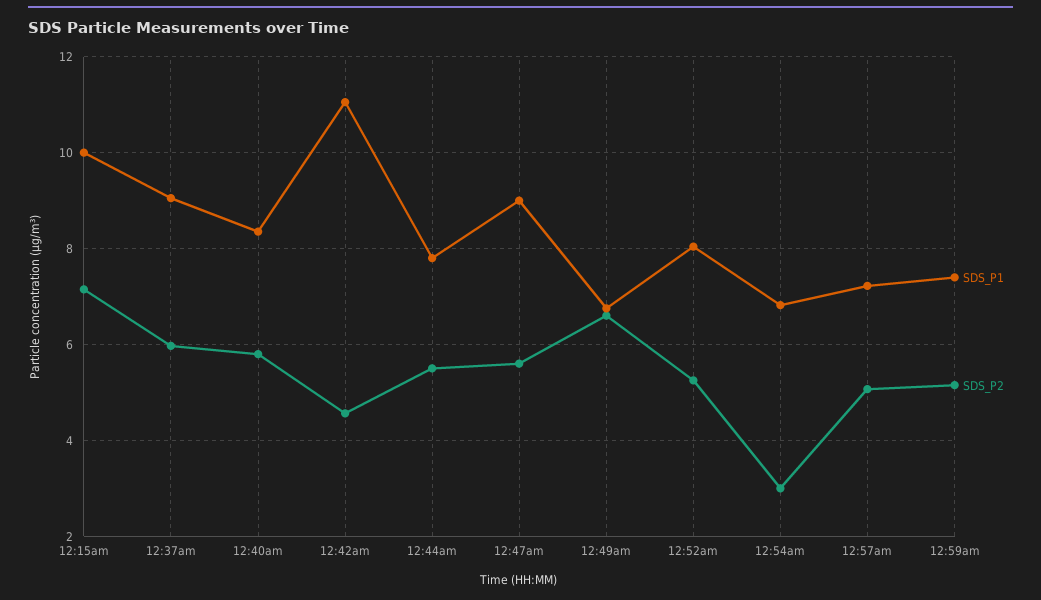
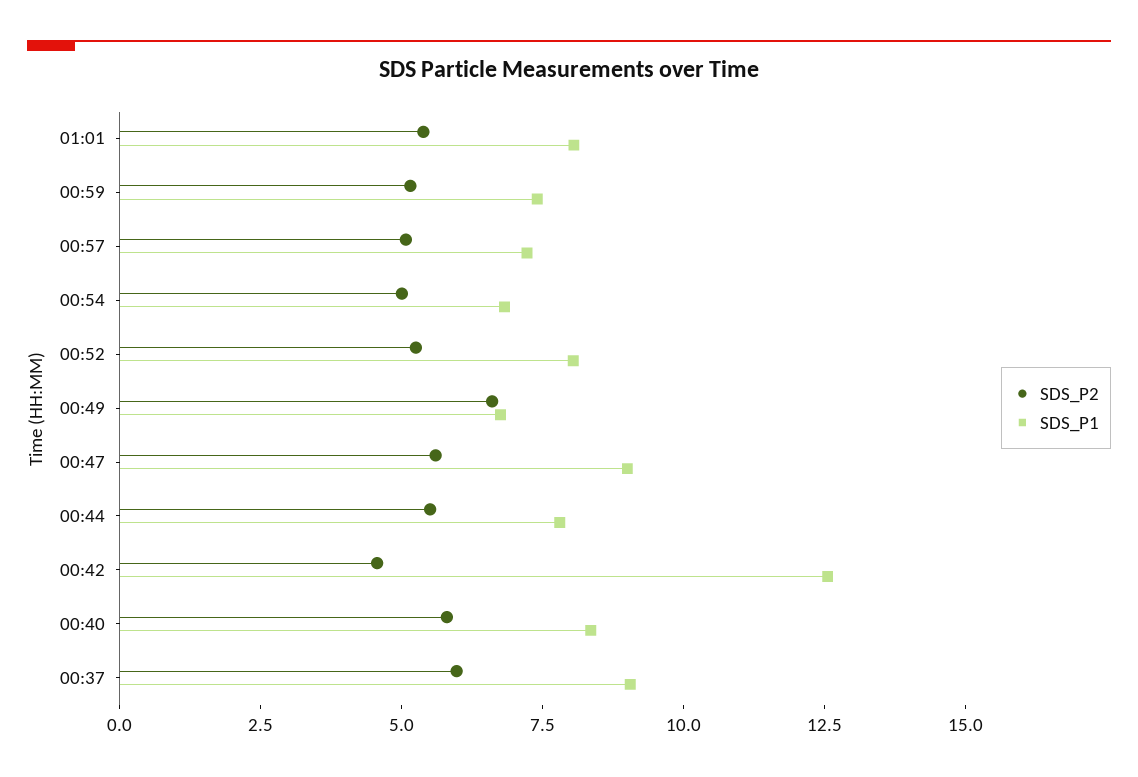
SDS_P1, 12:15am: 10 -> none
SDS_P2, 12:15am: 7.2 -> none
SDS_P1, 12:42am: 11 -> 12.5
SDS_P2, 12:54am: 3 -> 5
SDS_P2, 01:01: none -> 5.5
SDS_P1, 01:01: none -> 8

